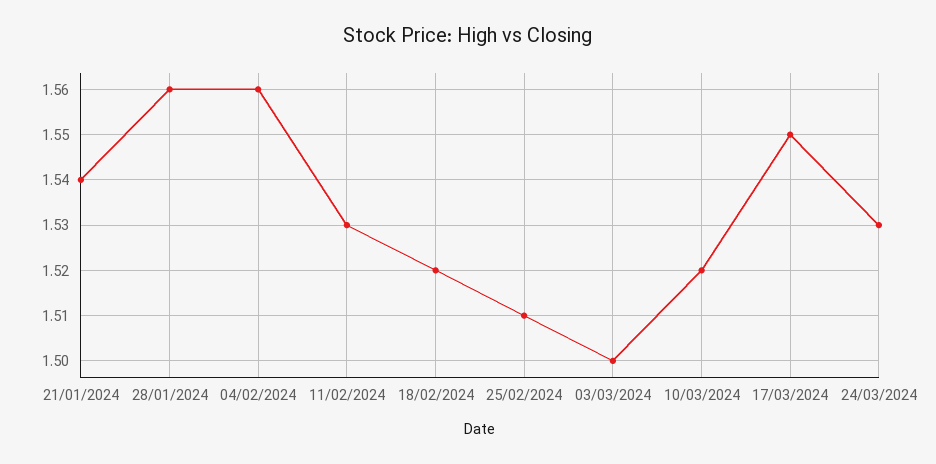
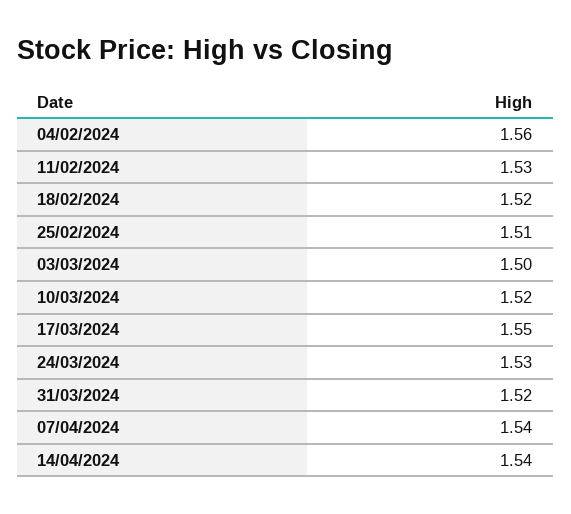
21/01/2024: 1.54 -> none
28/01/2024: 1.56 -> none
31/03/2024: none -> 1.52
07/04/2024: none -> 1.54
14/04/2024: none -> 1.54

